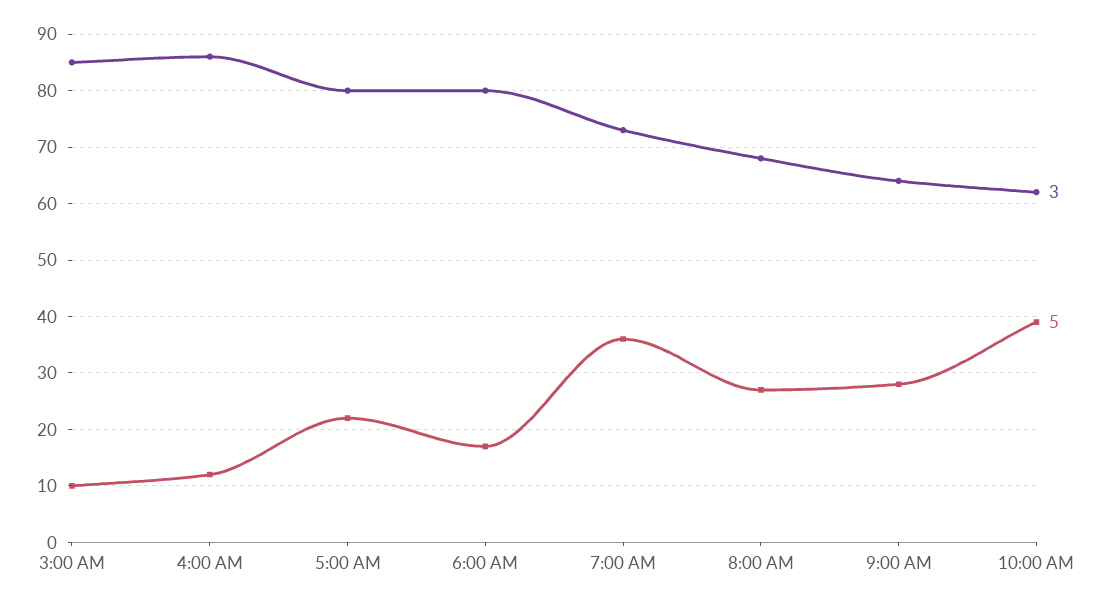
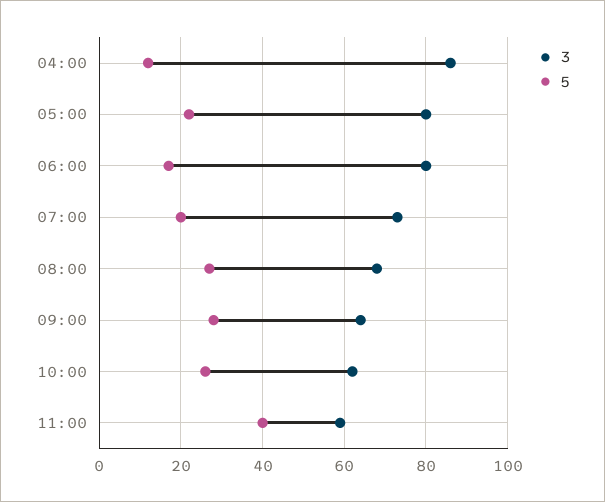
3, 3:00 AM: 85 -> none
5, 3:00 AM: 10 -> none
5, 7:00 AM: 35 -> 20
5, 10:00 AM: 40 -> 25
3, 11:00: none -> 60
5, 11:00: none -> 40

